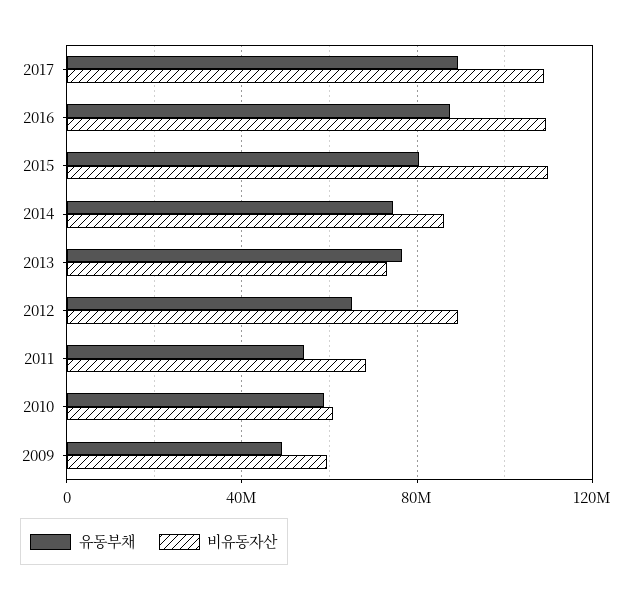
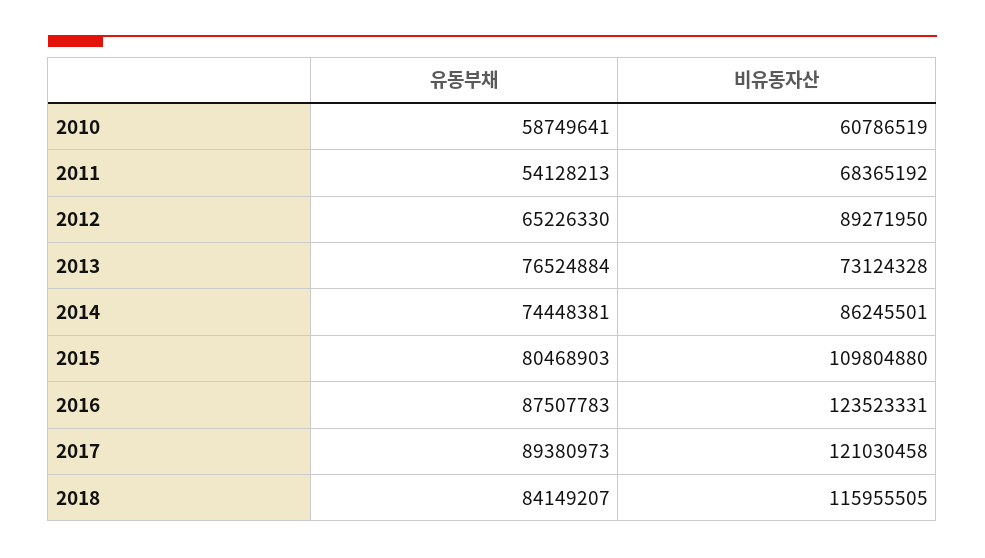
비유동자산, 2017: 110000000 -> 121030458
비유동자산, 2016: 110000000 -> 123523331
유동부채, 2009: 50000000 -> none
비유동자산, 2009: 60000000 -> none
유동부채, 2018: none -> 84149207
비유동자산, 2018: none -> 115955505

